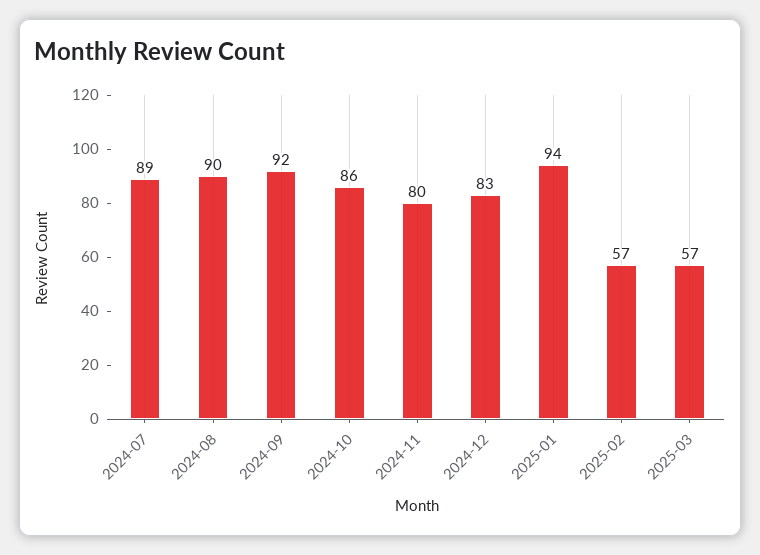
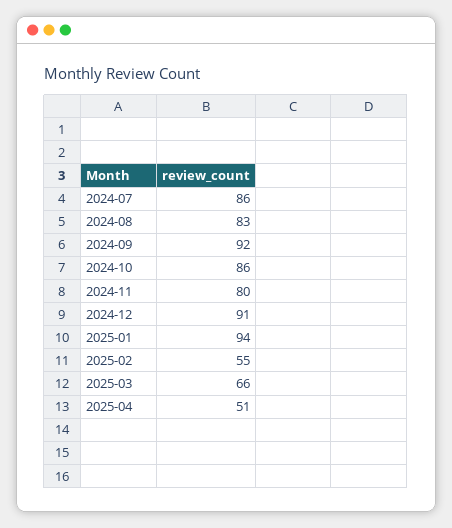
2024-07: 89 -> 86
2024-08: 90 -> 83
2024-12: 83 -> 91
2025-02: 57 -> 55
2025-03: 57 -> 66
2025-04: none -> 51

